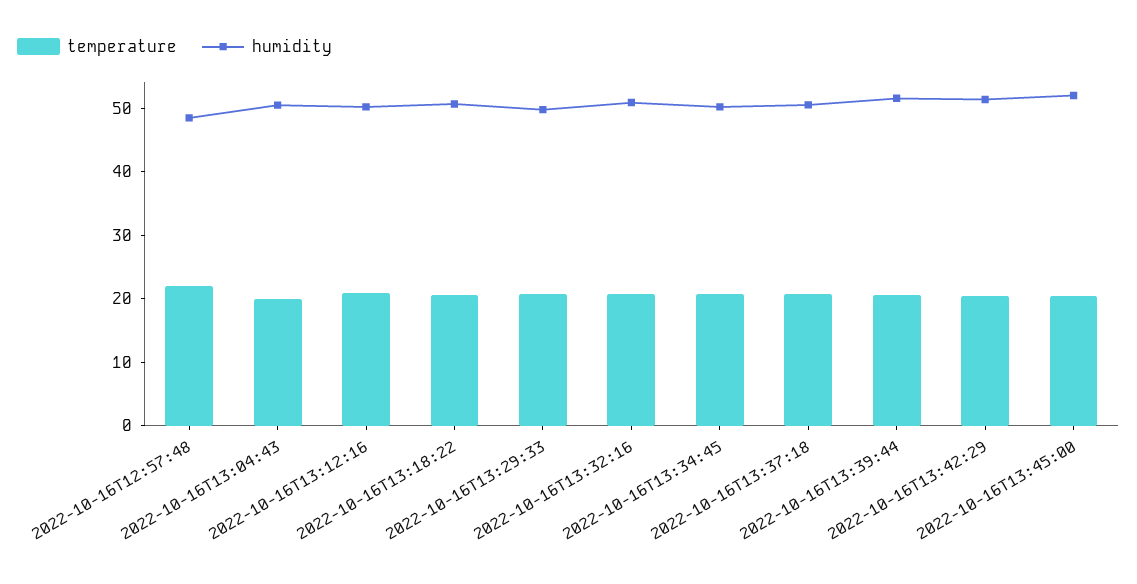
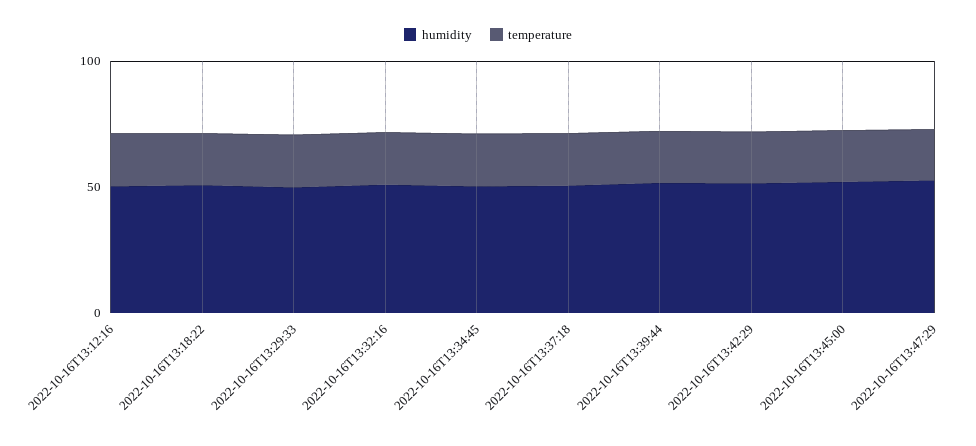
temperature, 2022-10-16T12:57:48: 22 -> none
humidity, 2022-10-16T12:57:48: 48 -> none
temperature, 2022-10-16T13:04:43: 20 -> none
humidity, 2022-10-16T13:04:43: 50 -> none
humidity, 2022-10-16T13:47:29: none -> 50
temperature, 2022-10-16T13:47:29: none -> 20

